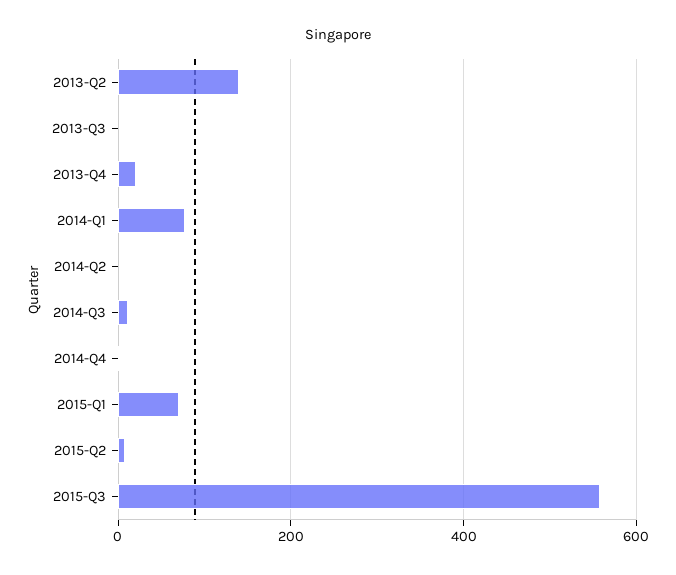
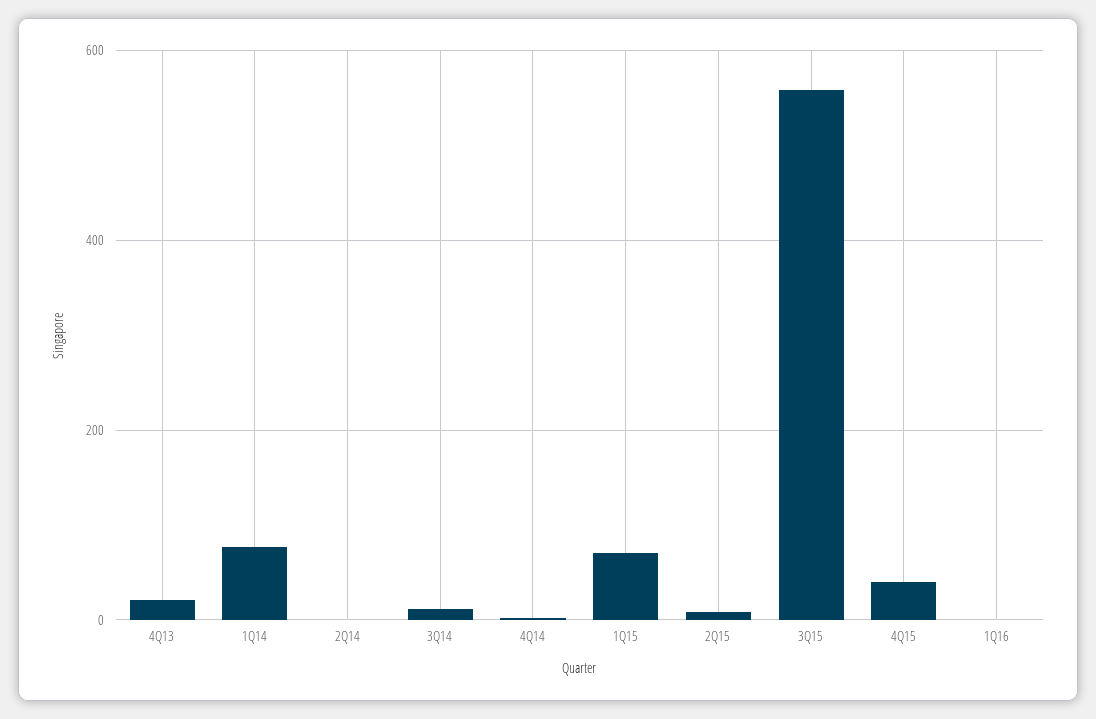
2013-Q2: 140 -> none
2013-Q3: 0 -> none
4Q15: none -> 40
1Q16: none -> 0

